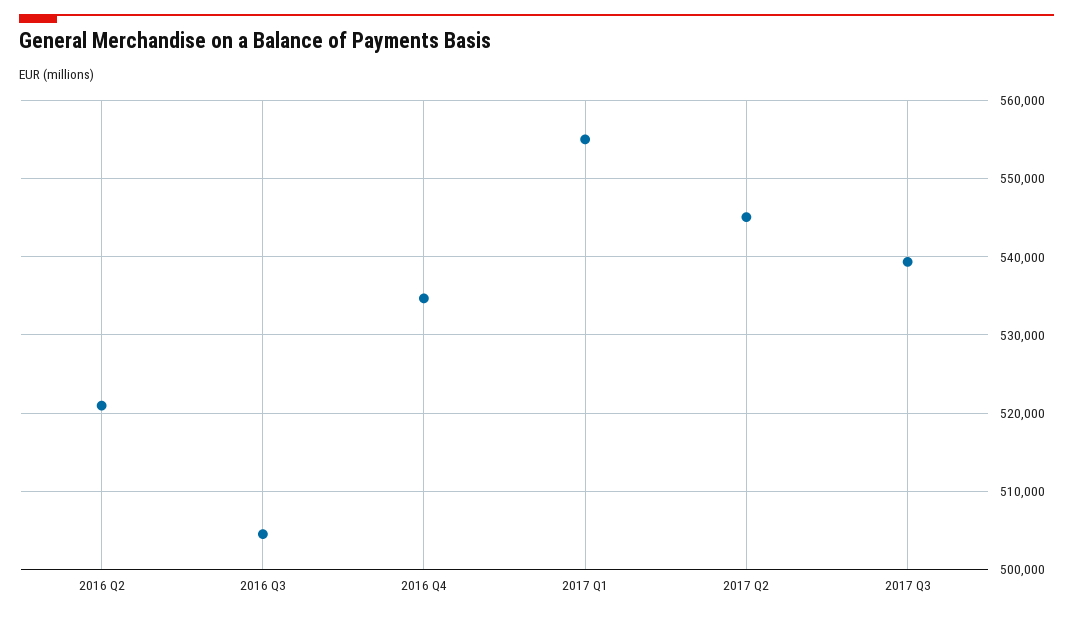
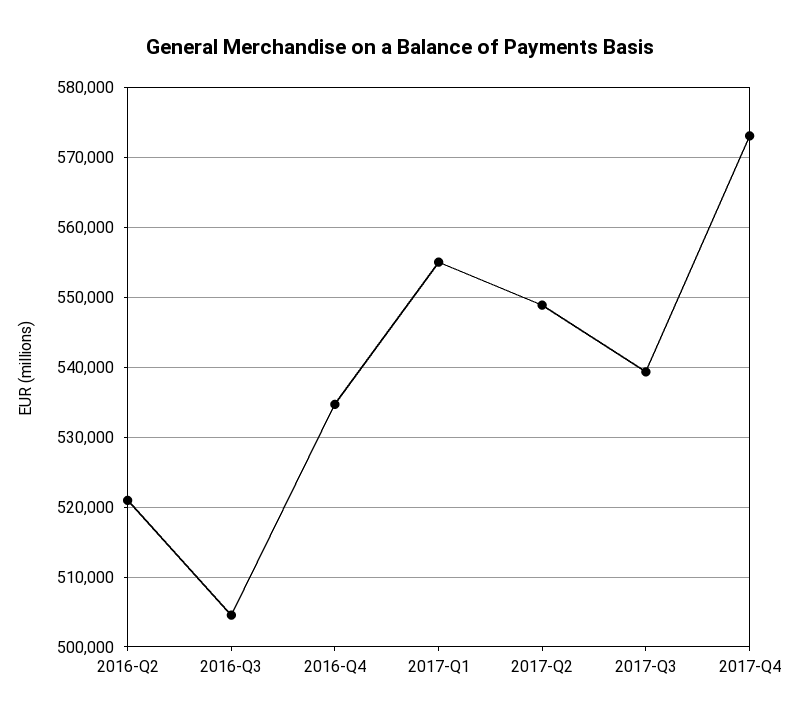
2017 Q2: 545000 -> 549000
2017-Q4: none -> 573000

